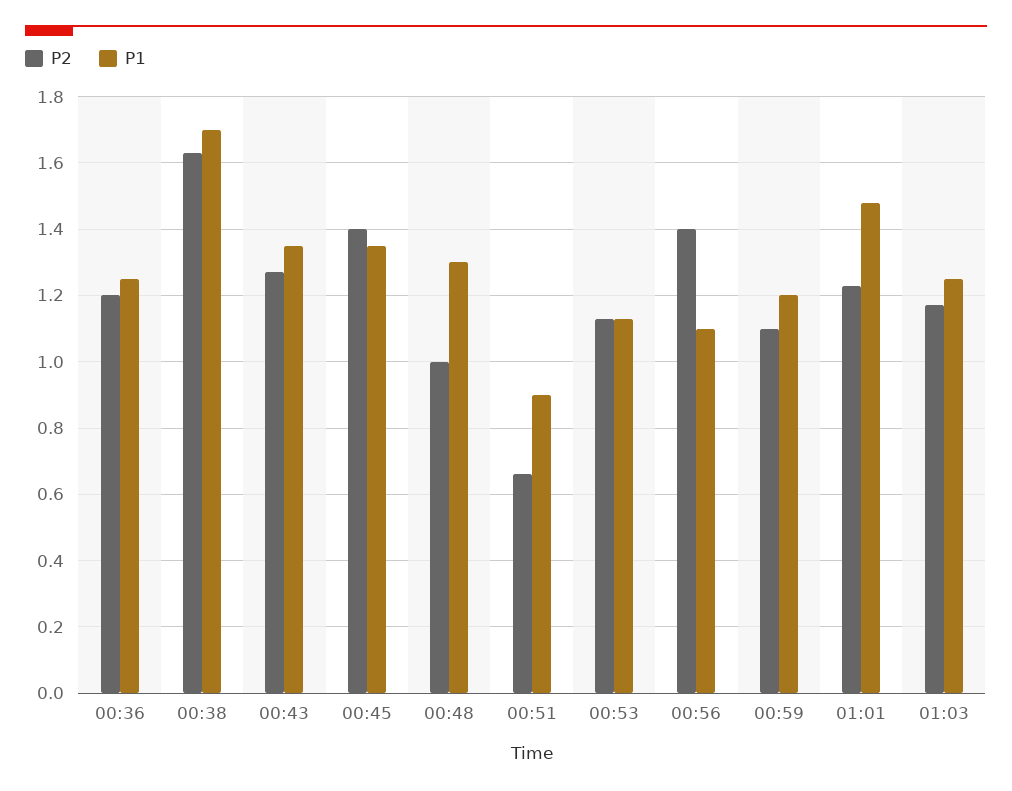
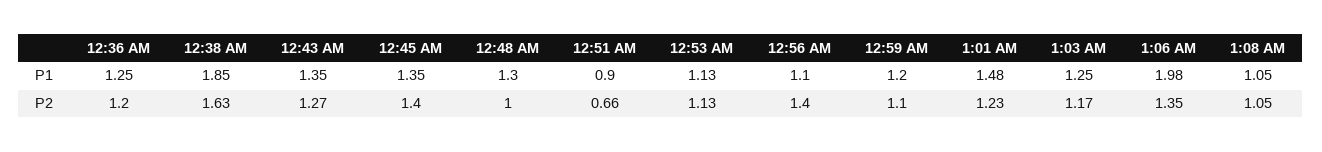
P1, 00:38: 1.7 -> 1.85
P1, 1:06 AM: none -> 1.98
P1, 1:08 AM: none -> 1.05
P2, 1:06 AM: none -> 1.35
P2, 1:08 AM: none -> 1.05

